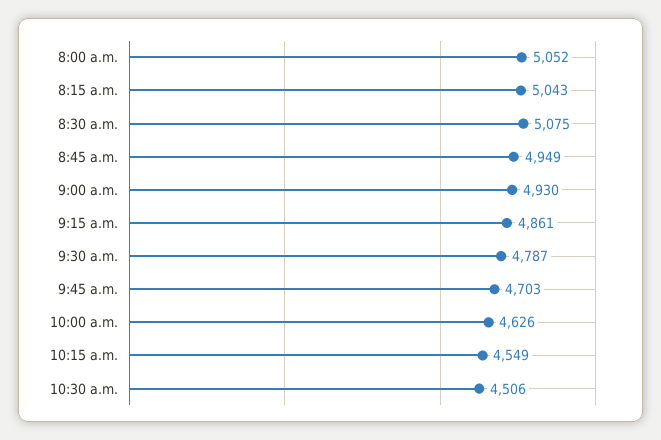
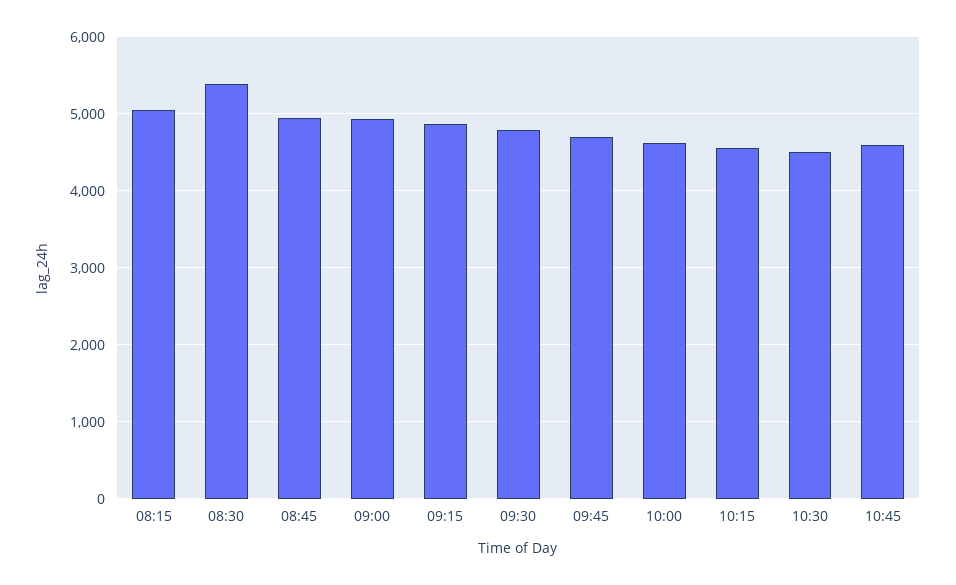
8:00 a.m.: 5052 -> none
8:30 a.m.: 5075 -> 5400
10:45: none -> 4600

